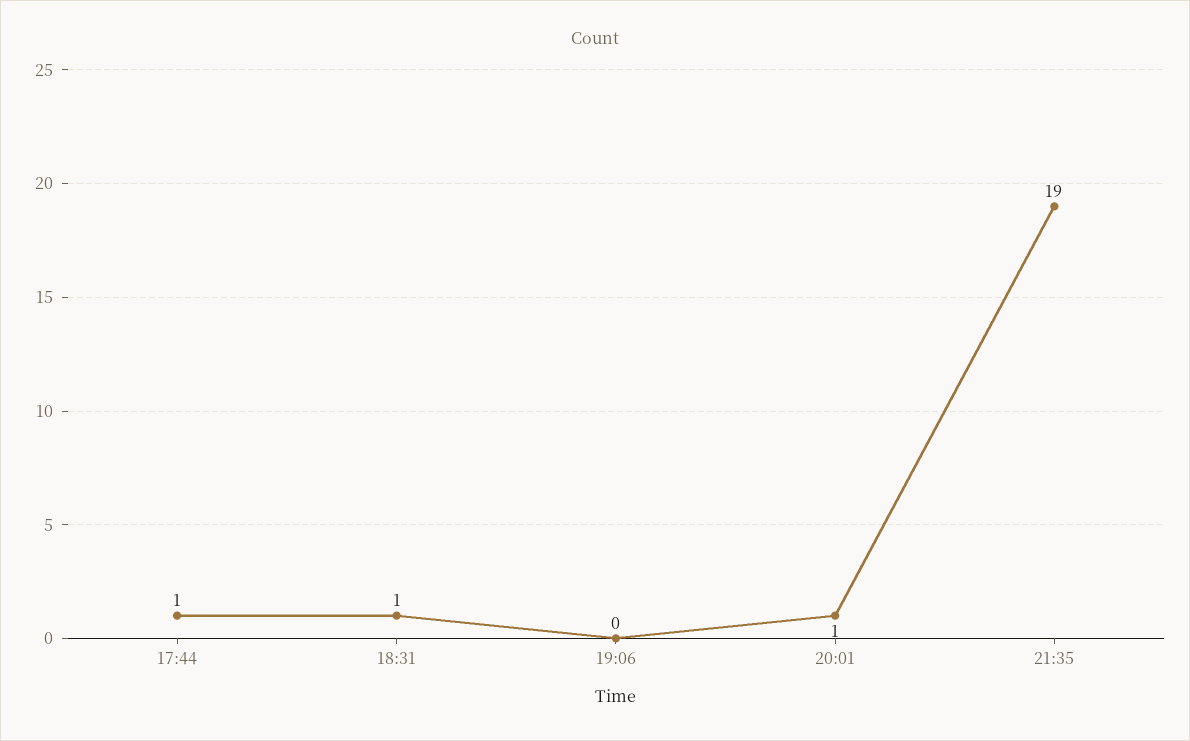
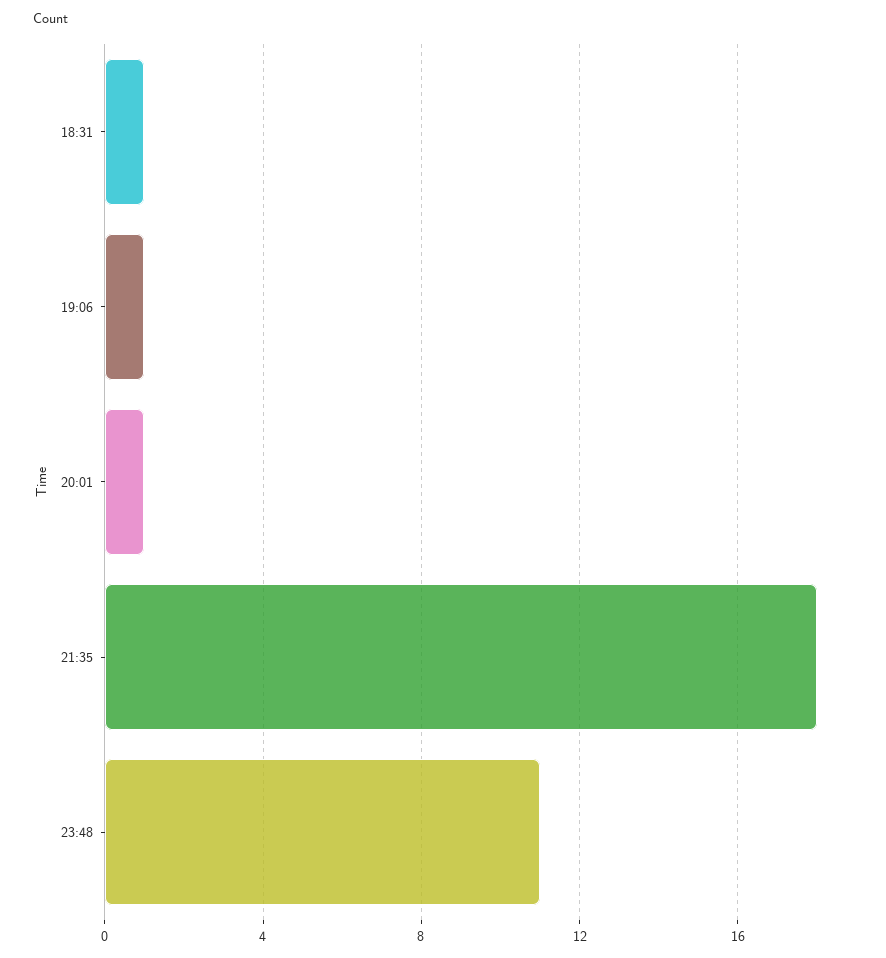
17:44: 1 -> none
19:06: 0 -> 1
21:35: 19 -> 18
23:48: none -> 11

